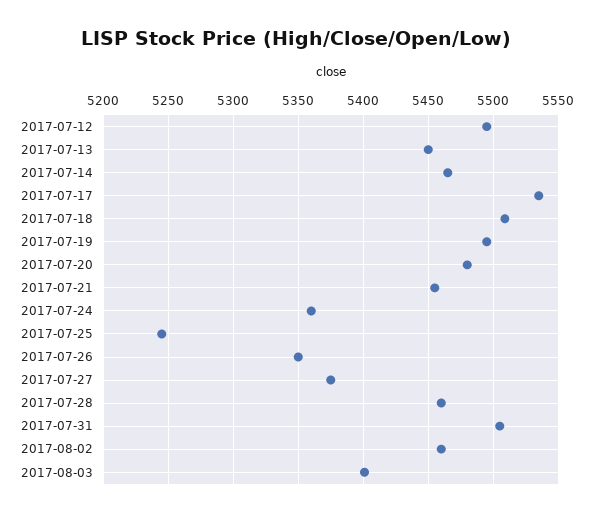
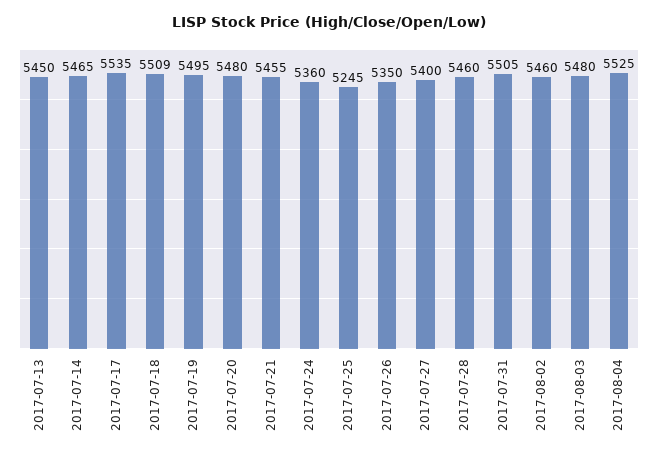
2017-07-12: 5495 -> none
2017-07-27: 5375 -> 5400
2017-08-03: 5400 -> 5480
2017-08-04: none -> 5525

